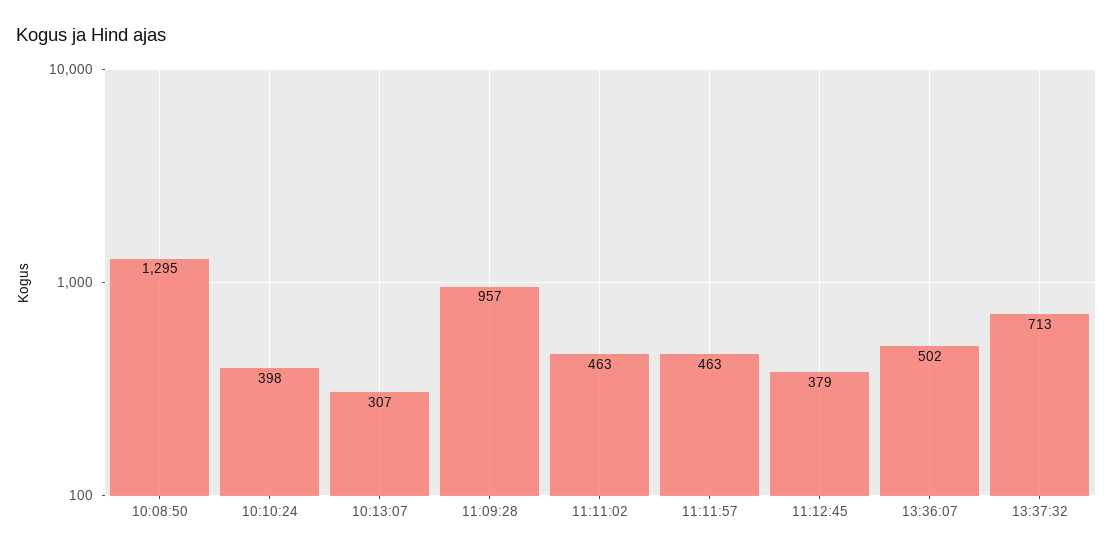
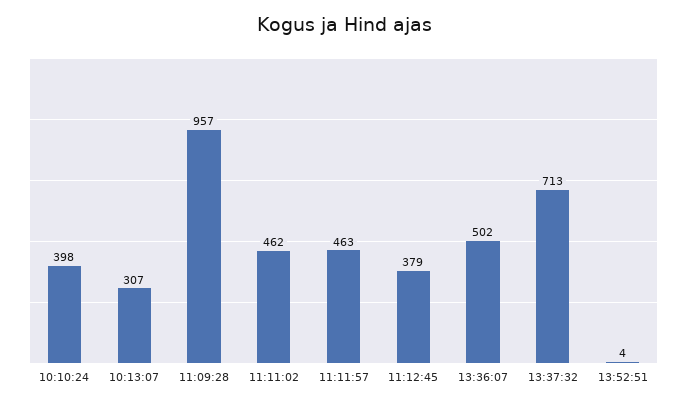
10:08:50: 1295 -> none
11:11:02: 463 -> 462
13:52:51: none -> 4

